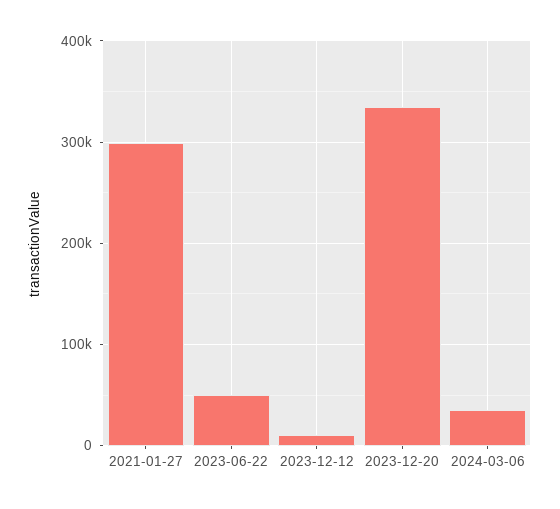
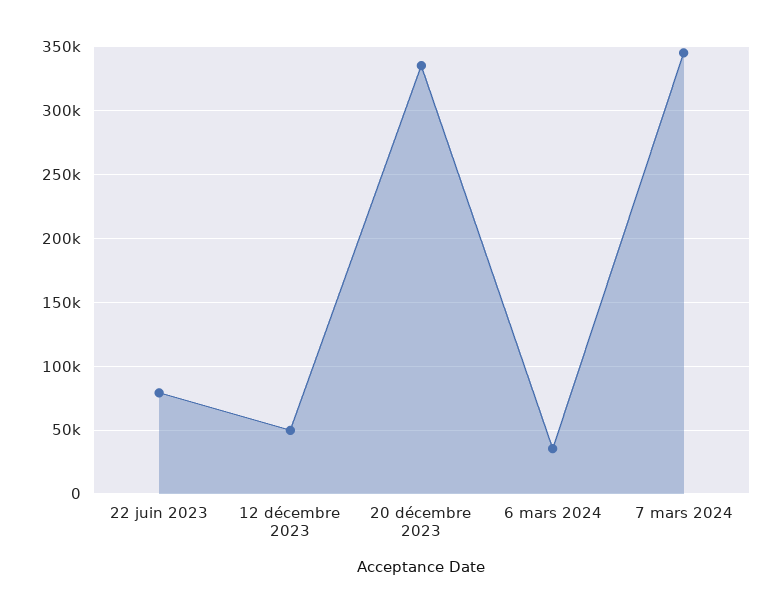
2021-01-27: 300000 -> none
2023-06-22: 50000 -> 80000
2023-12-12: 10000 -> 50000
7 mars 2024: none -> 345000

